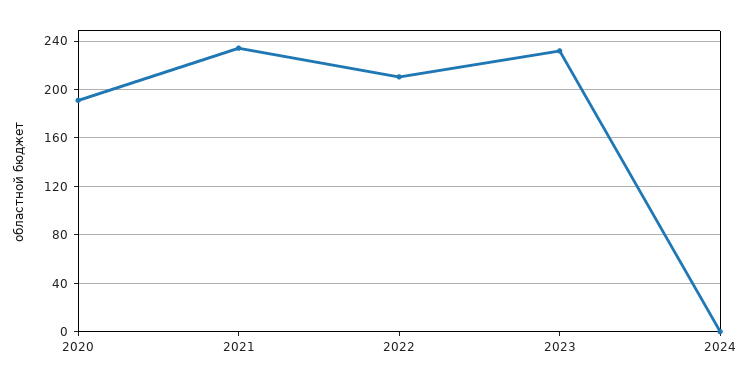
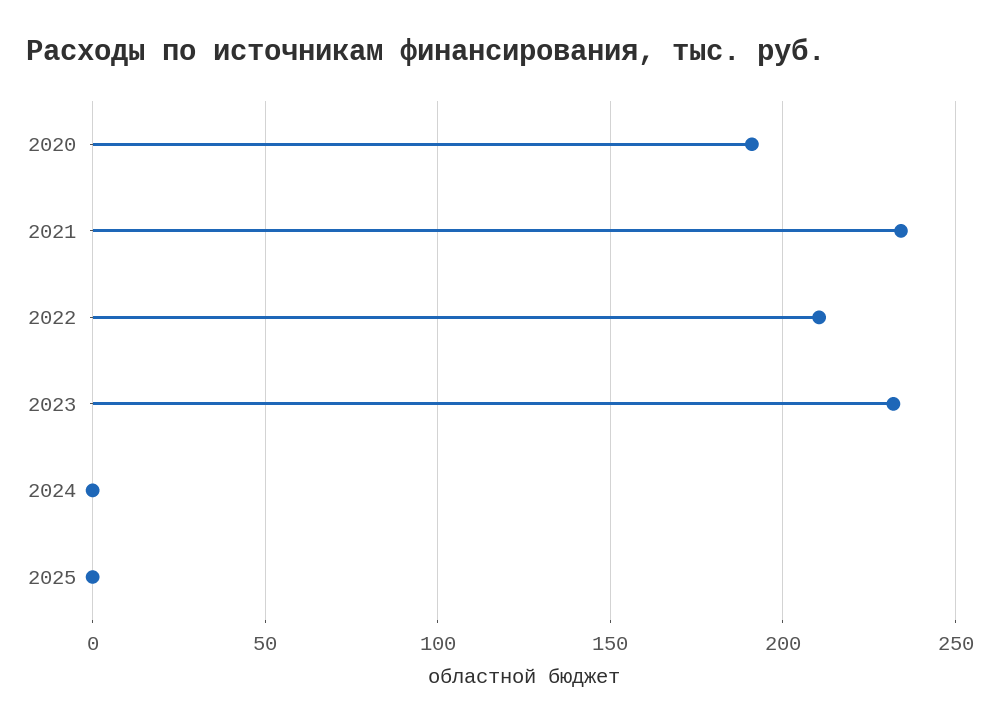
2025: none -> 0

